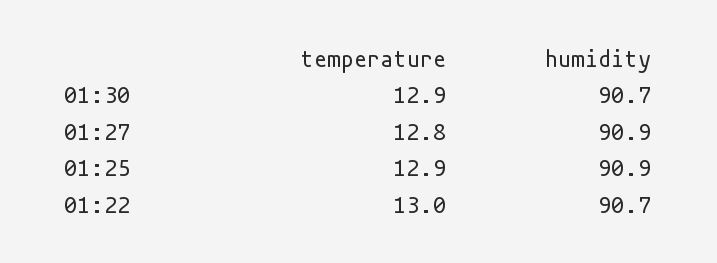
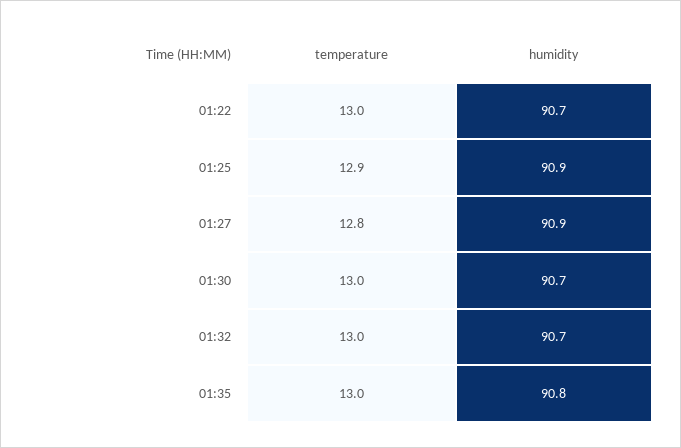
temperature, 01:30: 12.9 -> 13
temperature, 01:32: none -> 13
humidity, 01:32: none -> 90.7
temperature, 01:35: none -> 13
humidity, 01:35: none -> 90.8

